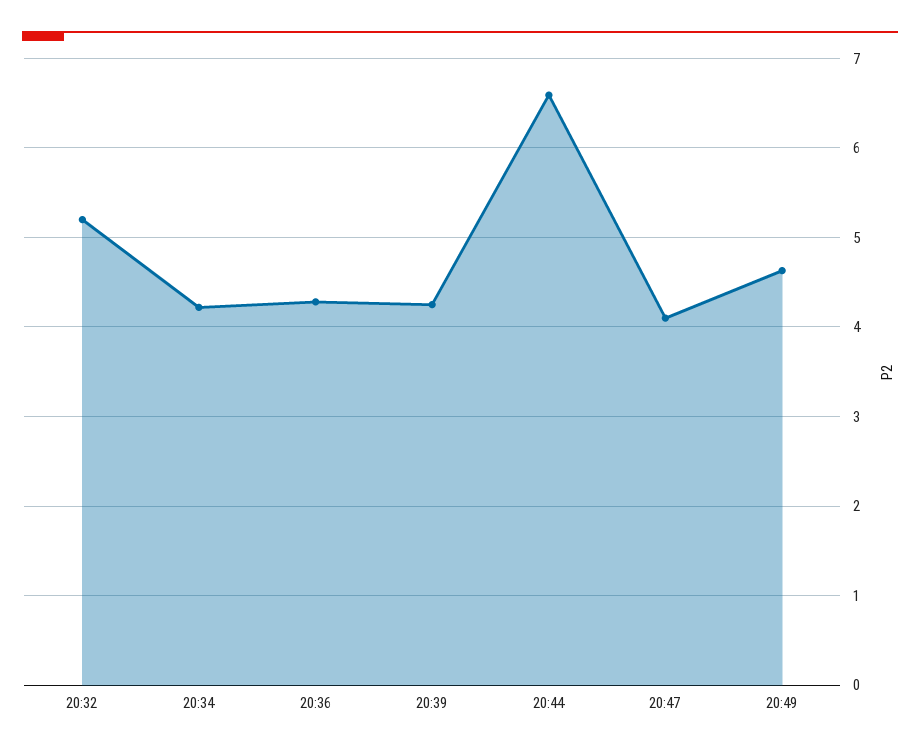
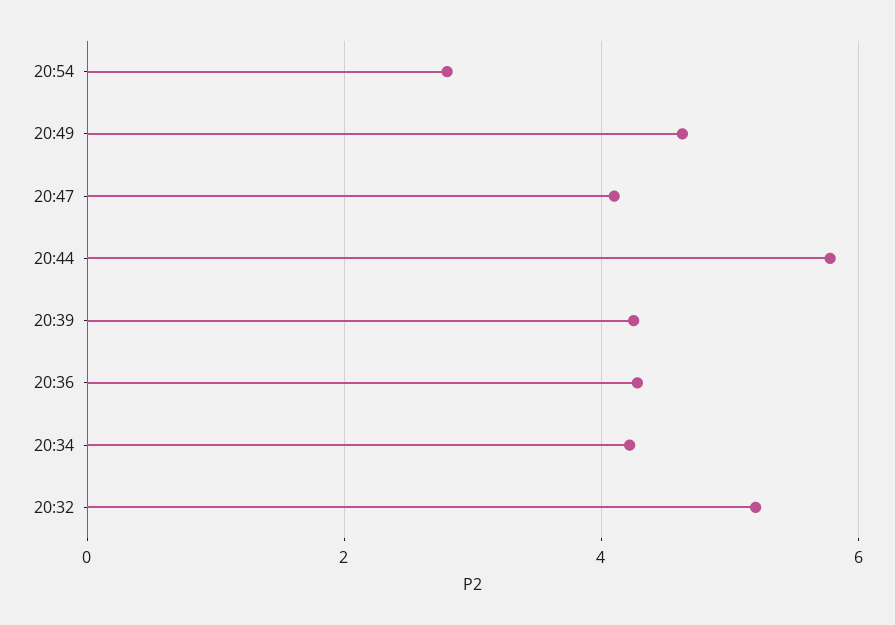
20:44: 6.6 -> 5.8
20:54: none -> 2.8

